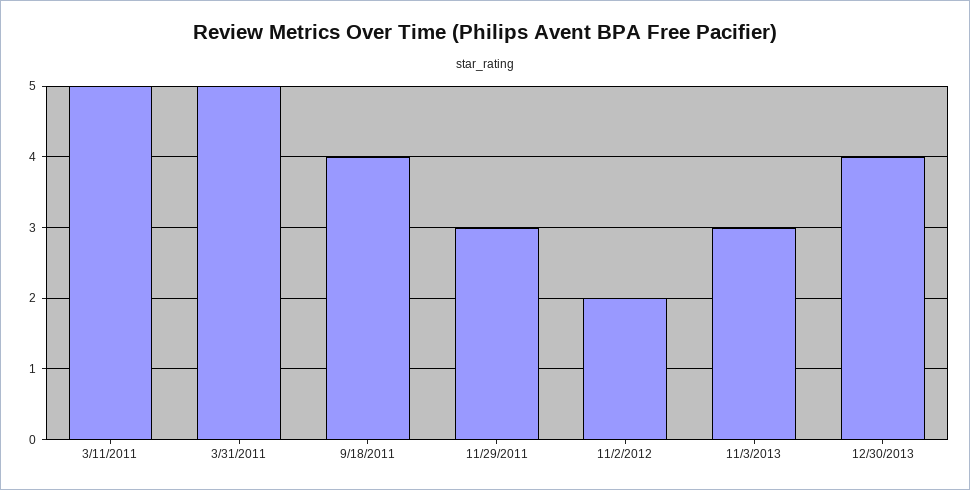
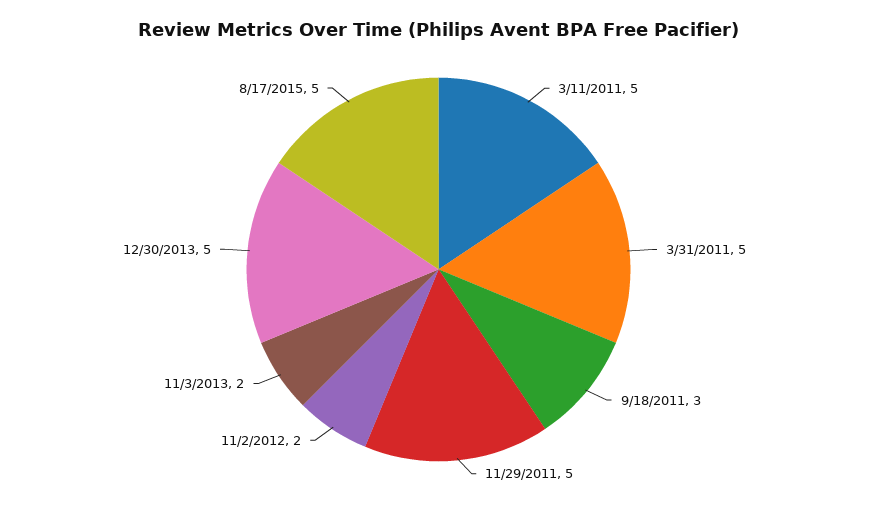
9/18/2011: 4 -> 3
11/29/2011: 3 -> 5
11/3/2013: 3 -> 2
12/30/2013: 4 -> 5
8/17/2015: none -> 5

